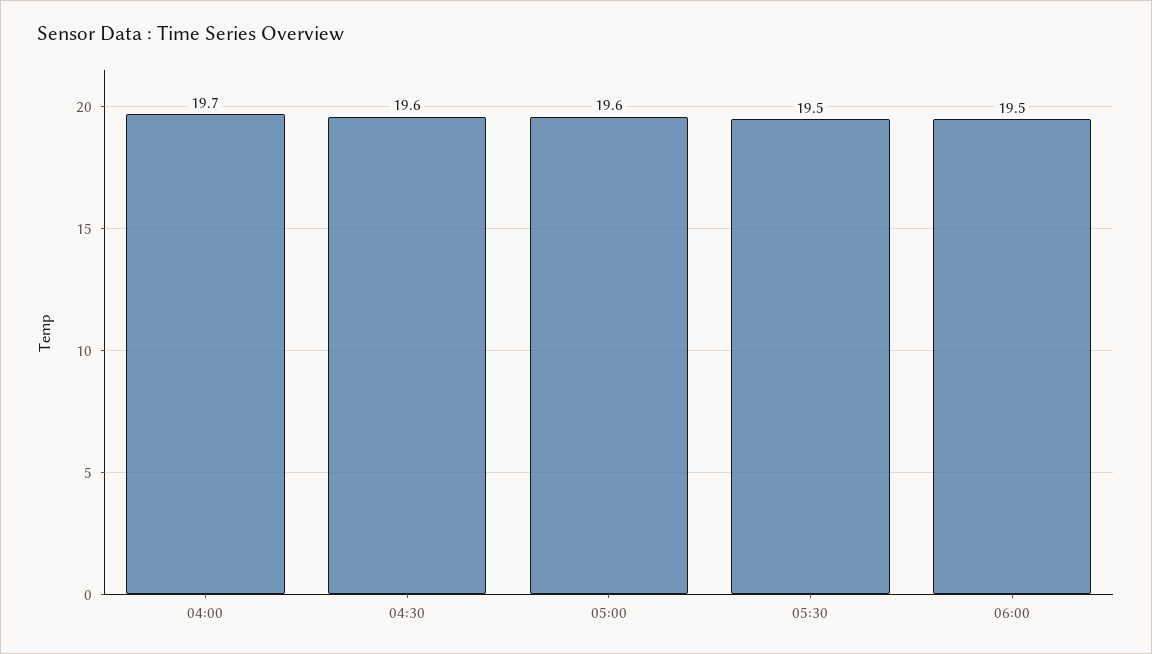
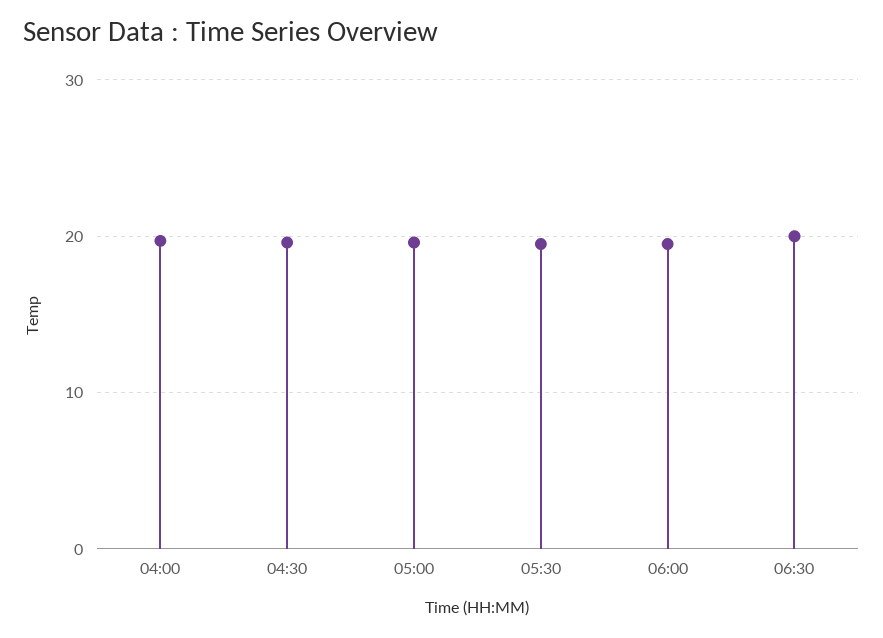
06:30: none -> 20

